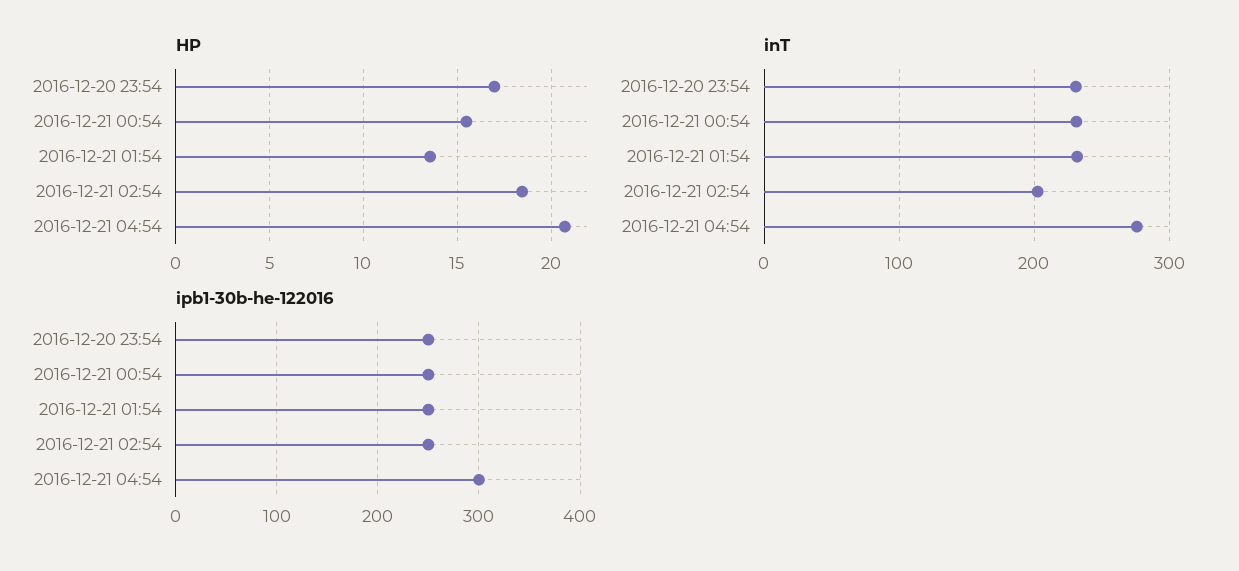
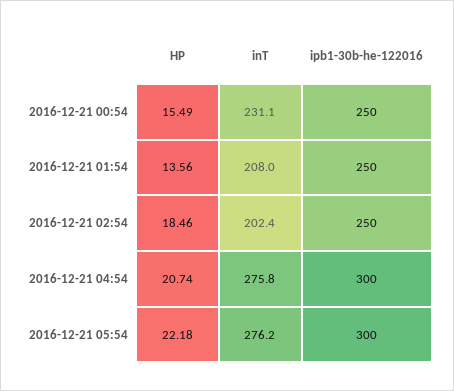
HP, 2016-12-20 23:54: 17 -> none
inT, 2016-12-20 23:54: 230 -> none
inT, 2016-12-21 01:54: 230 -> 208
ipb1-30b-he-122016, 2016-12-20 23:54: 250 -> none
HP, 2016-12-21 05:54: none -> 22.18
inT, 2016-12-21 05:54: none -> 276.2
ipb1-30b-he-122016, 2016-12-21 05:54: none -> 300

